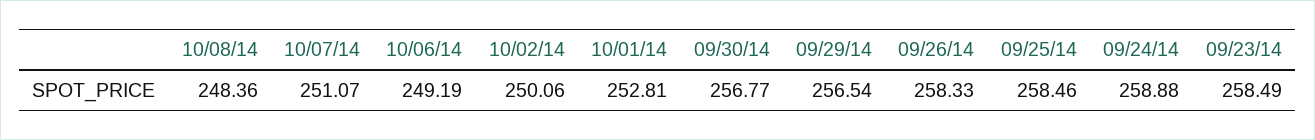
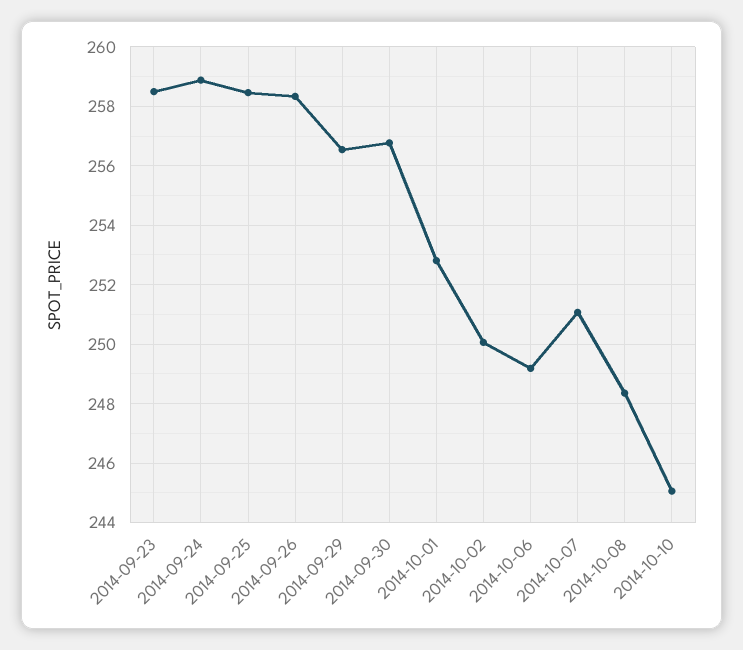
2014-10-10: none -> 245

